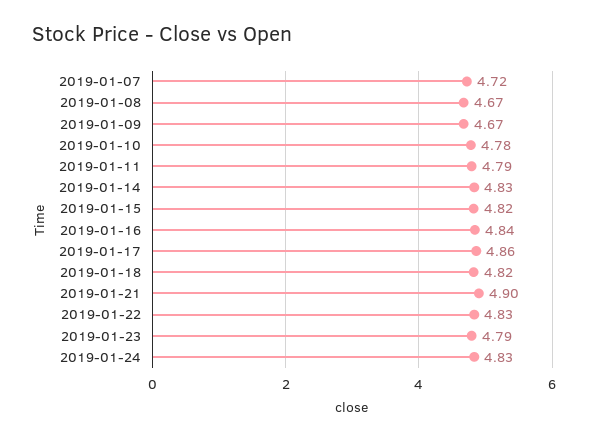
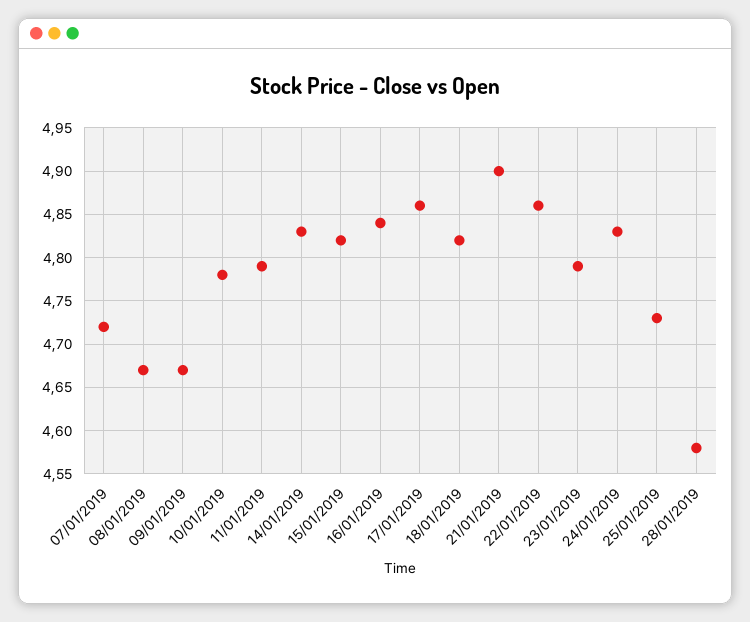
2019-01-22: 4.83 -> 4.86
25/01/2019: none -> 4.73
28/01/2019: none -> 4.58

